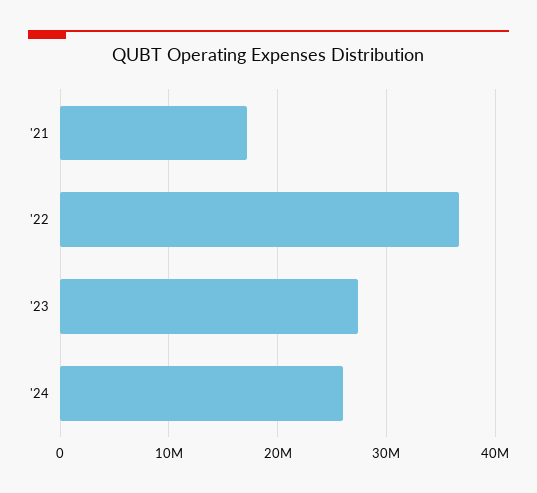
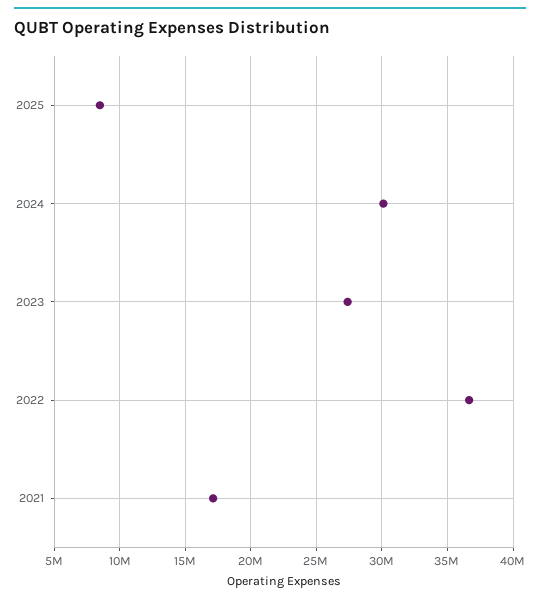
'24: 26000000 -> 30000000
2025: none -> 8500000

